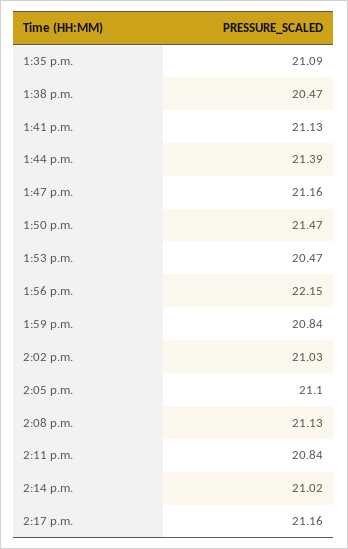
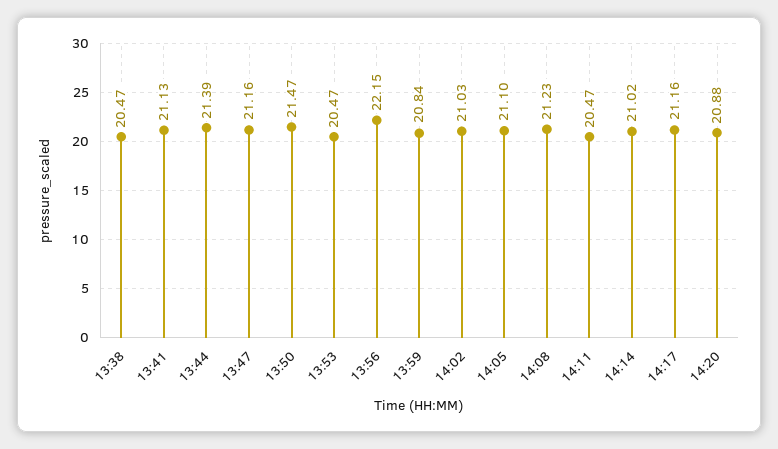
1:35 p.m.: 21.09 -> none
2:08 p.m.: 21.13 -> 21.23
2:11 p.m.: 20.84 -> 20.47
14:20: none -> 20.88

